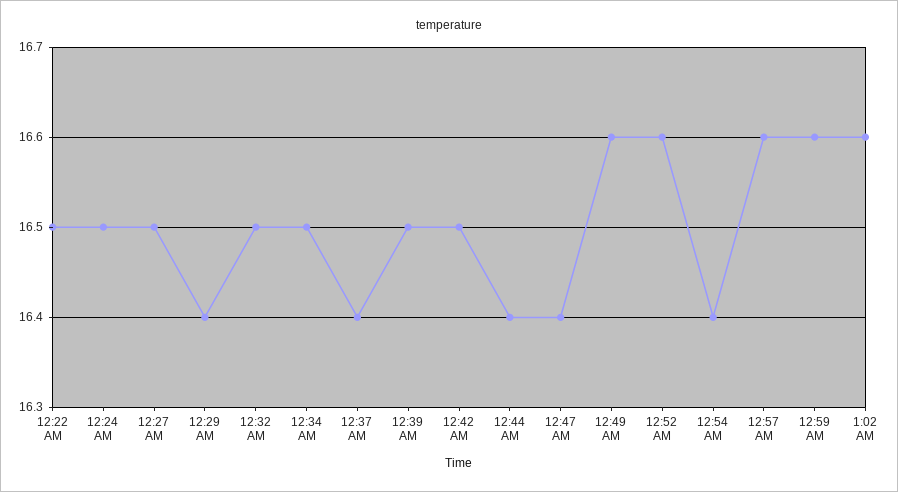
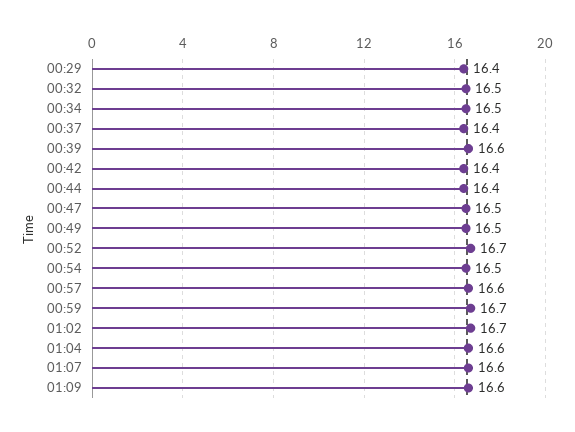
12:22 AM: 16.5 -> none
12:24 AM: 16.5 -> none
12:27 AM: 16.5 -> none
12:39 AM: 16.5 -> 16.6
12:42 AM: 16.5 -> 16.4
12:47 AM: 16.4 -> 16.5
12:49 AM: 16.6 -> 16.5
12:52 AM: 16.6 -> 16.7
12:54 AM: 16.4 -> 16.5
12:59 AM: 16.6 -> 16.7
1:02 AM: 16.6 -> 16.7
01:04: none -> 16.6
01:07: none -> 16.6
01:09: none -> 16.6

